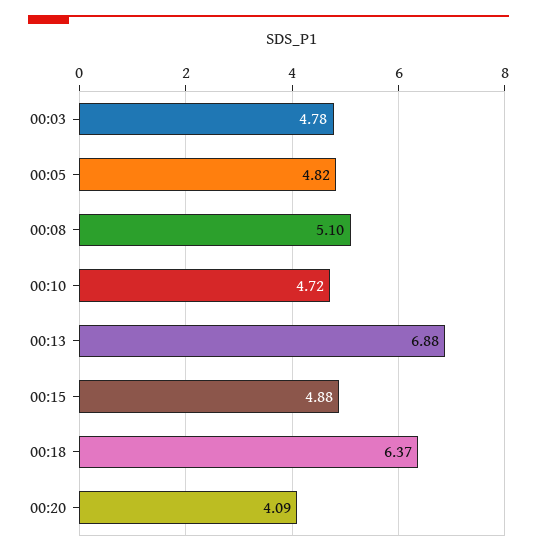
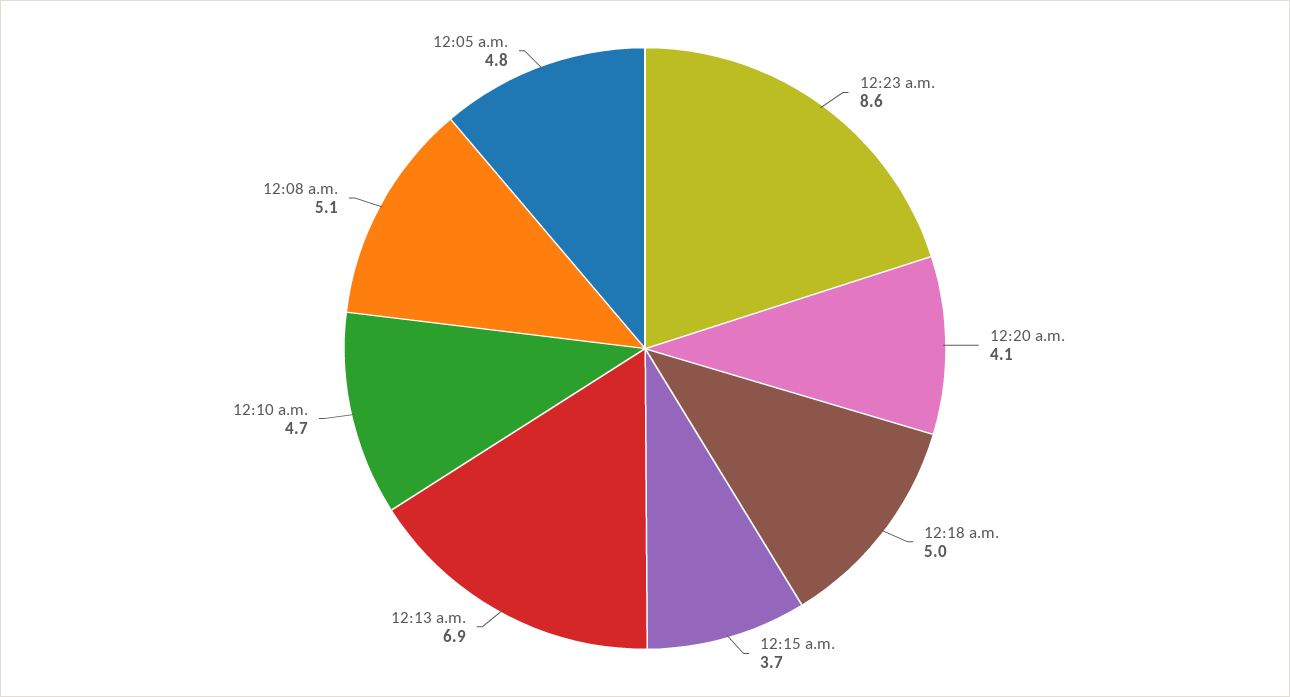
00:03: 4.78 -> none
00:15: 4.88 -> 3.7
00:18: 6.37 -> 5
12:23 a.m.: none -> 8.6

